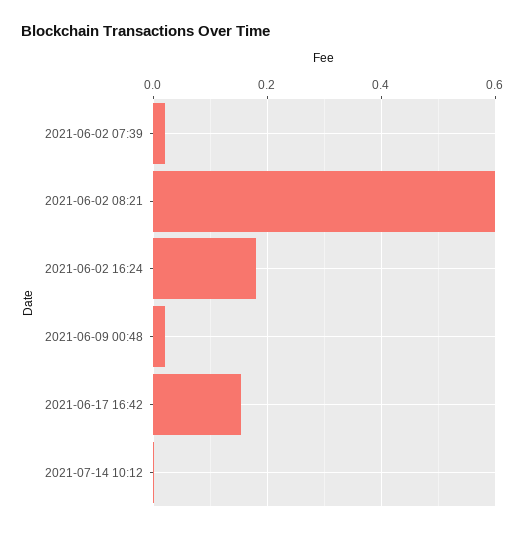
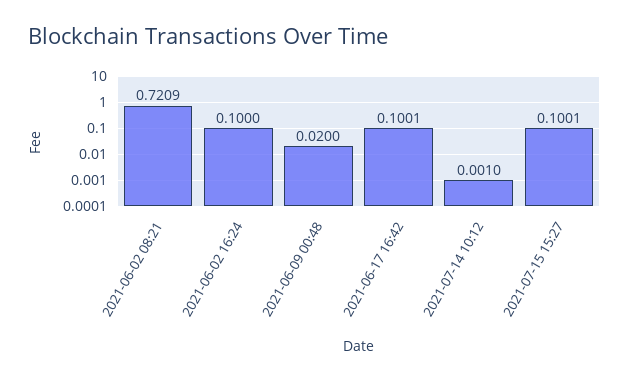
2021-06-02 07:39: 0.02 -> none
2021-06-02 08:21: 0.6 -> 0.7209
2021-06-02 16:24: 0.18 -> 0.1
2021-06-17 16:42: 0.16 -> 0.1001
2021-07-15 15:27: none -> 0.1001

